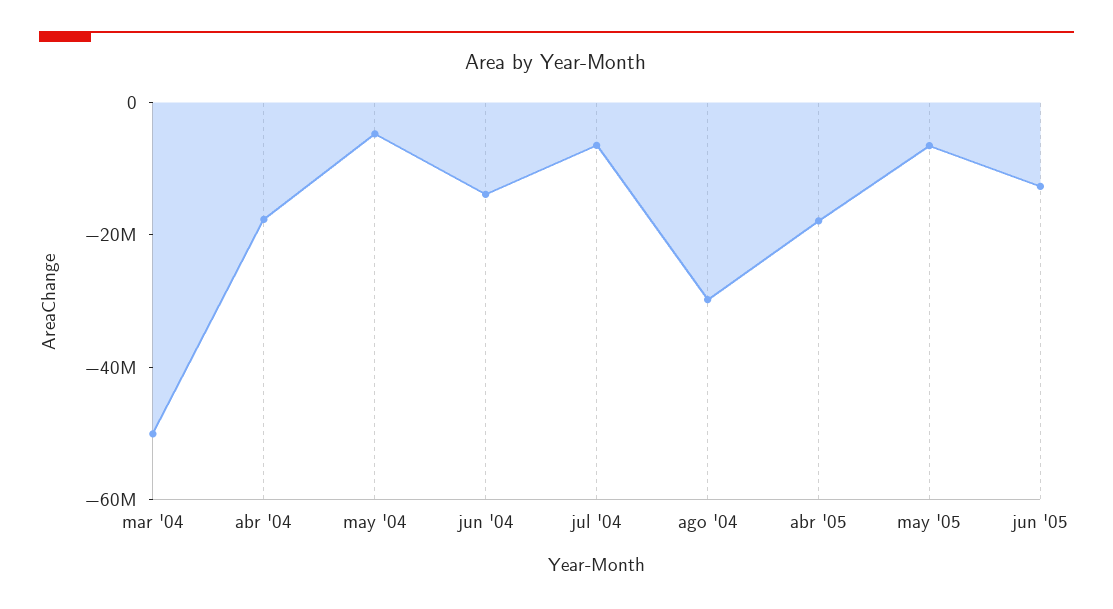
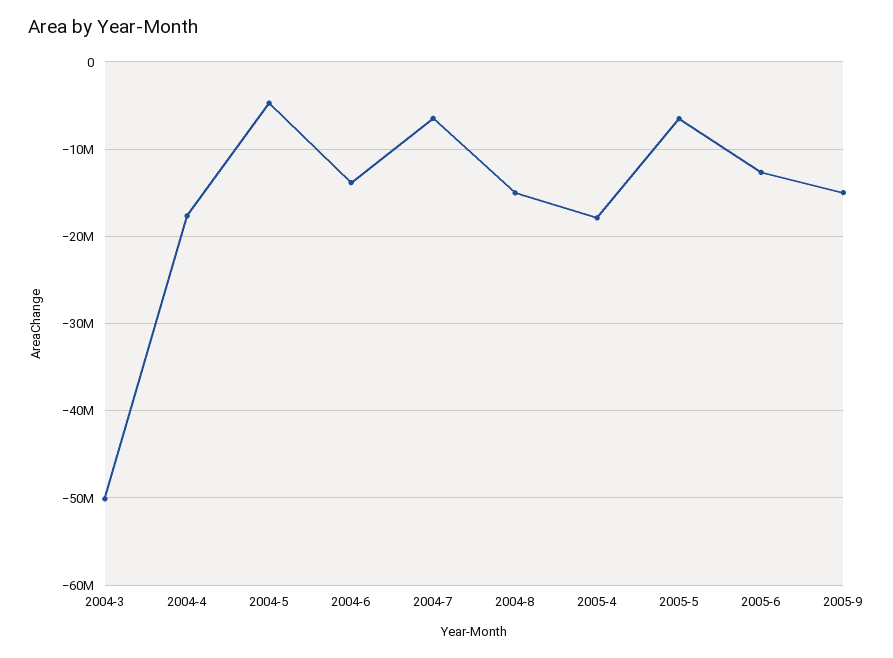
ago '04: -30000000 -> -15000000
2005-9: none -> -15000000

